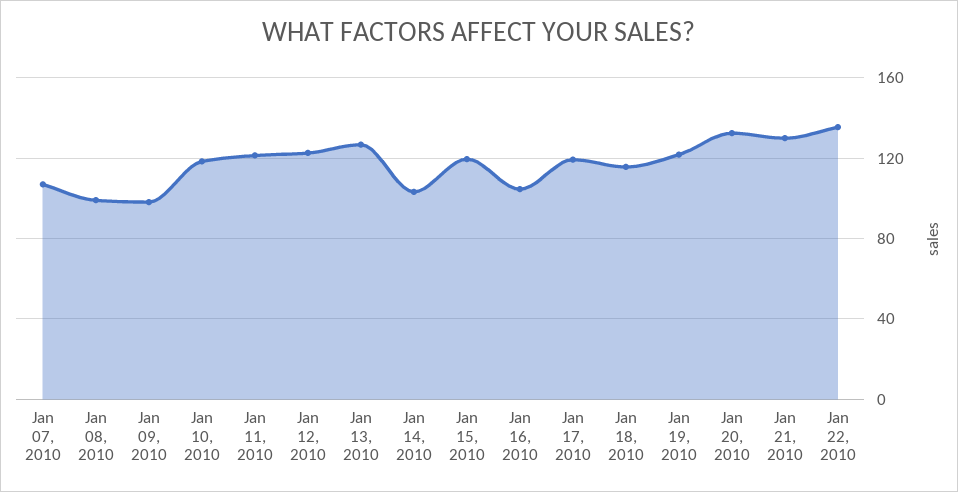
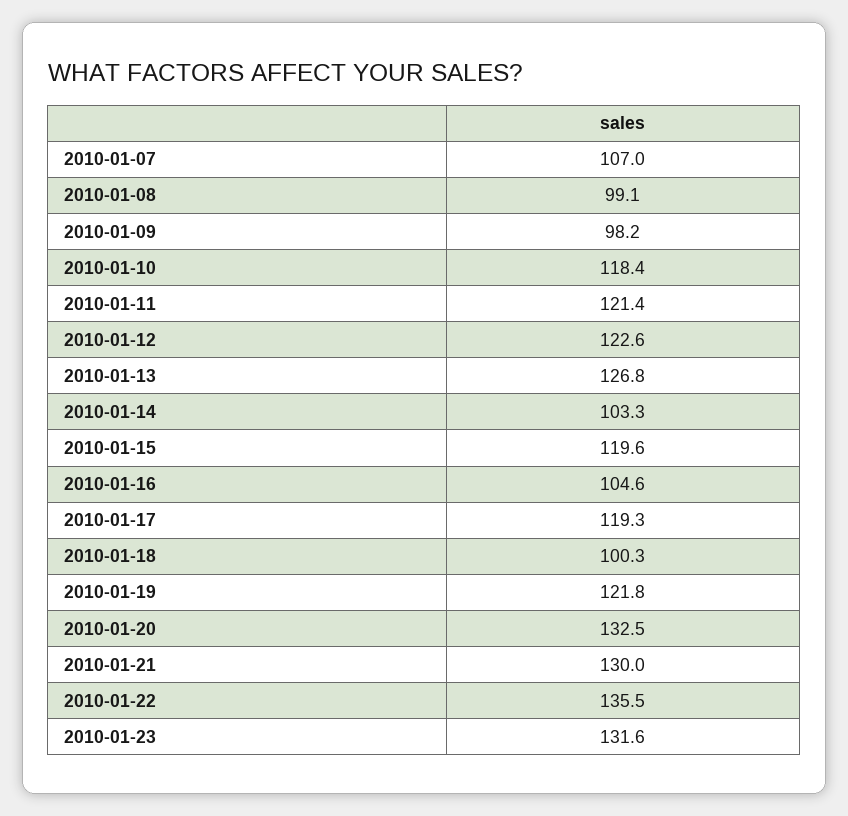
Jan 18, 2010: 115 -> 100.3
2010-01-23: none -> 131.6

